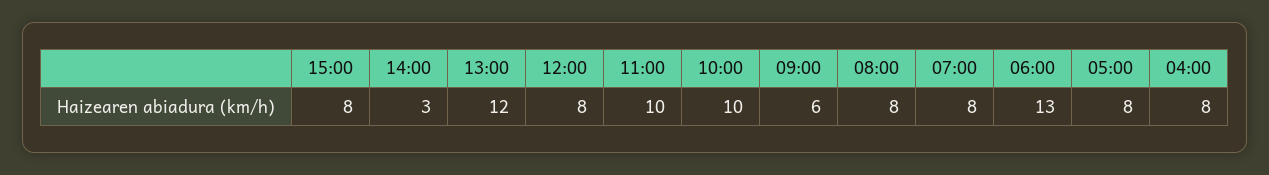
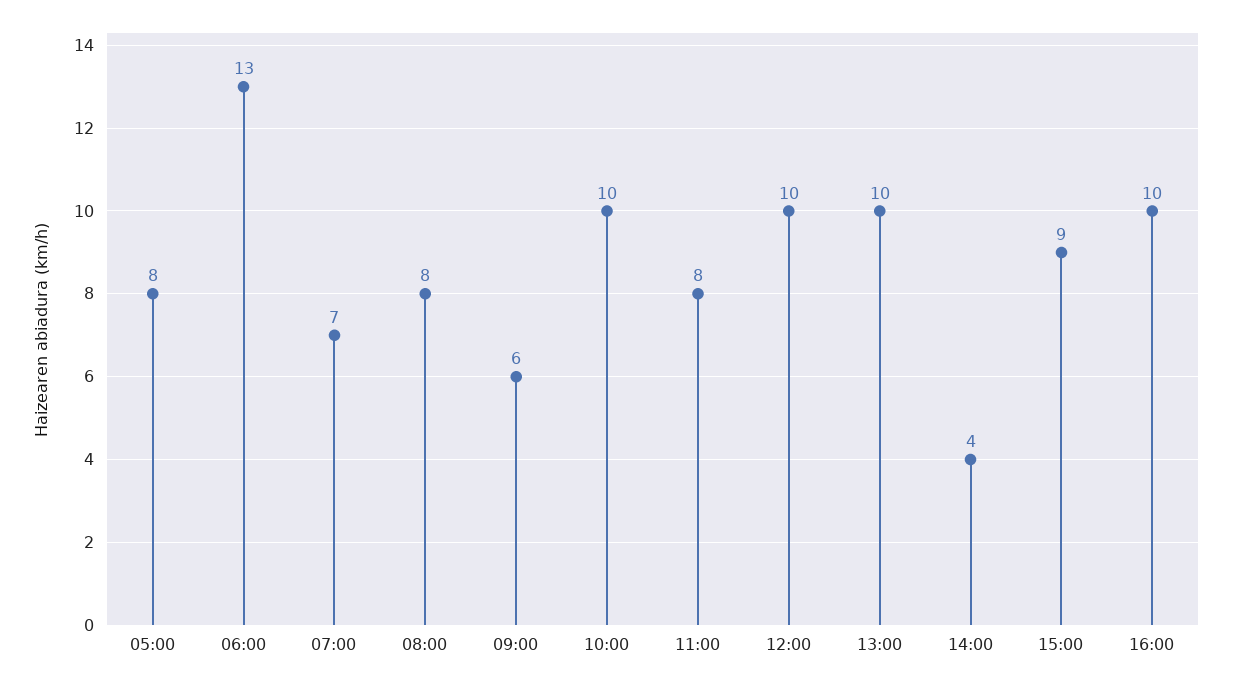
15:00: 8 -> 9
14:00: 3 -> 4
13:00: 12 -> 10
12:00: 8 -> 10
11:00: 10 -> 8
07:00: 8 -> 7
04:00: 8 -> none
16:00: none -> 10

